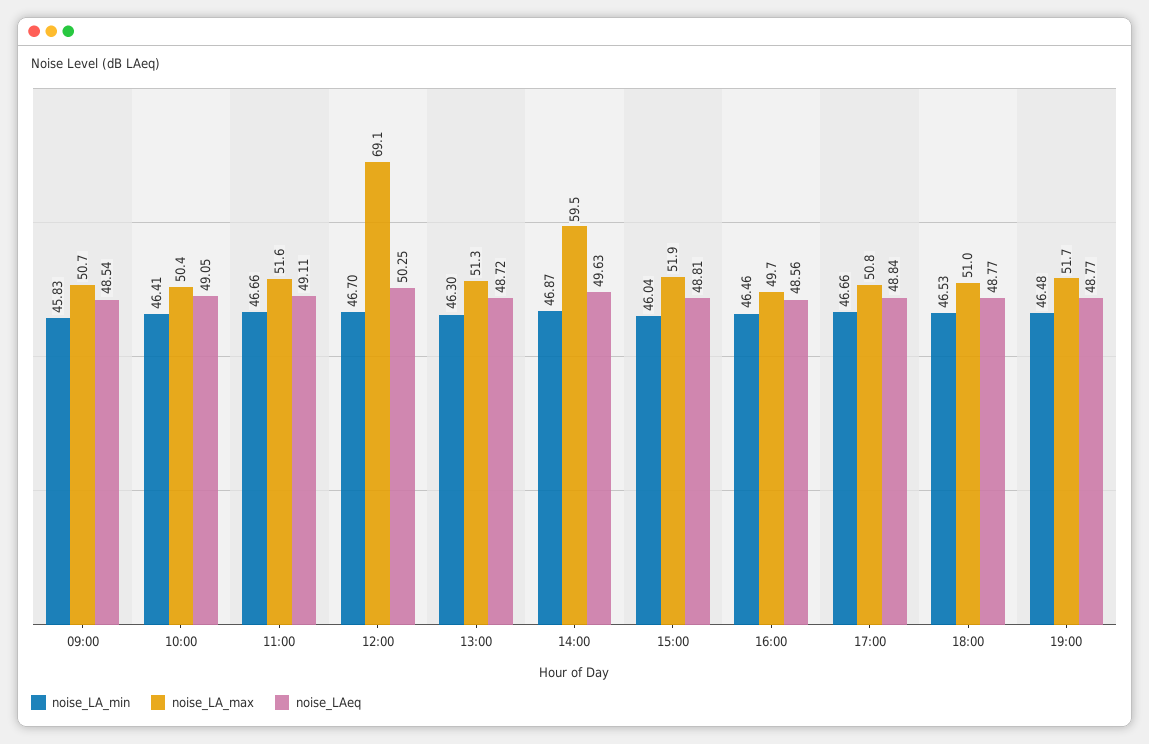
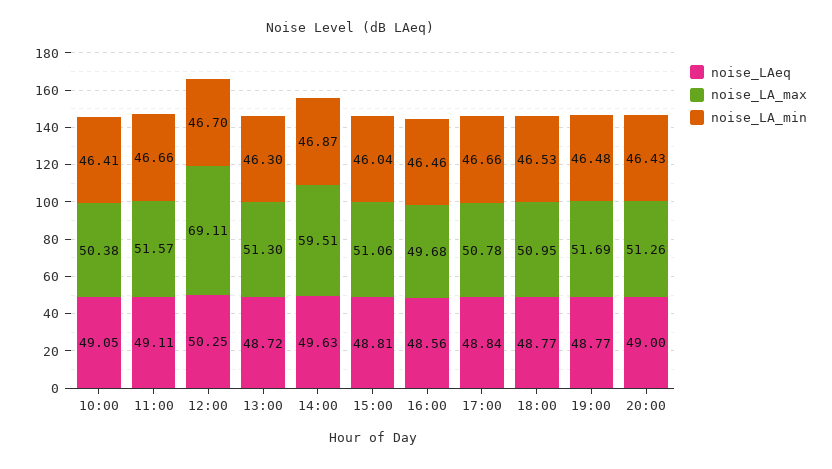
noise_LA_min, 09:00: 45.83 -> none
noise_LA_max, 09:00: 50.7 -> none
noise_LAeq, 09:00: 48.54 -> none
noise_LA_max, 15:00: 51.9 -> 51.06
noise_LAeq, 20:00: none -> 49
noise_LA_max, 20:00: none -> 51.26
noise_LA_min, 20:00: none -> 46.43

